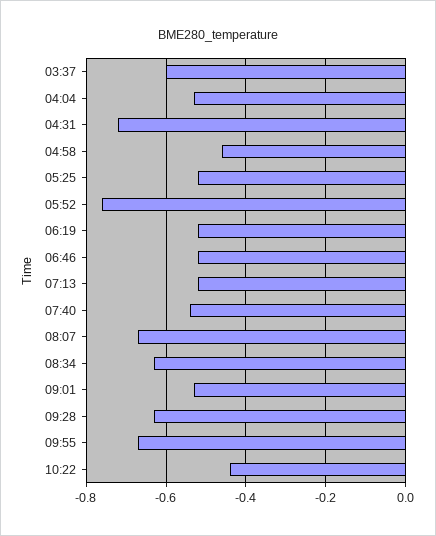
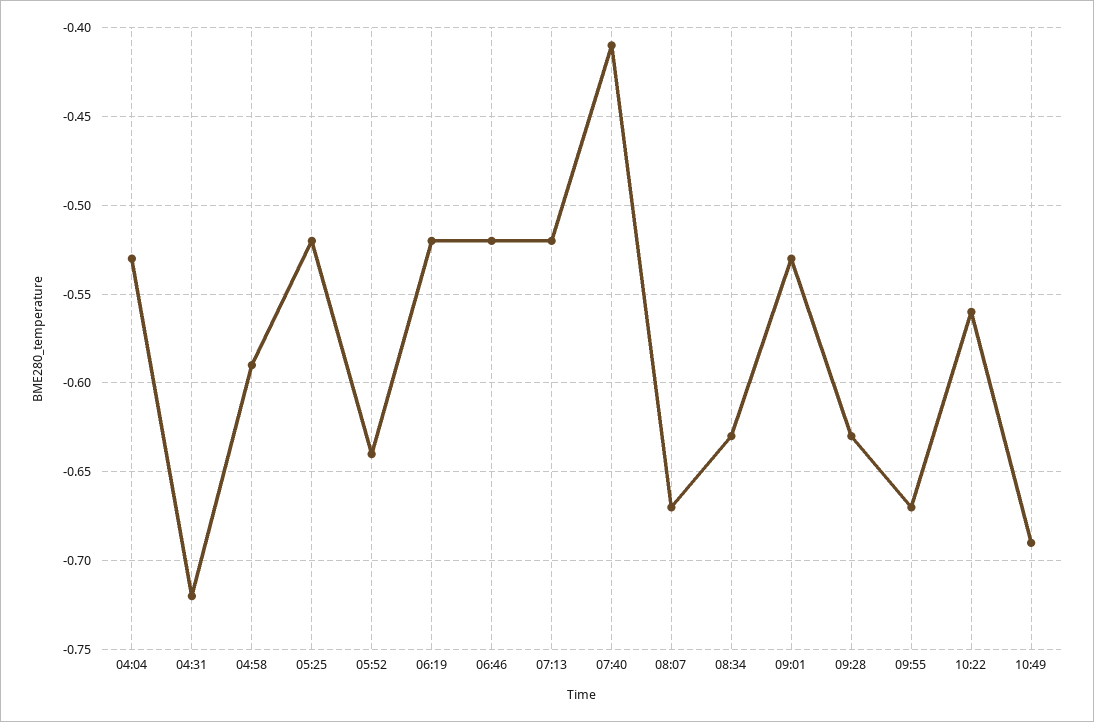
03:37: -0.6 -> none
04:58: -0.45 -> -0.59
05:52: -0.75 -> -0.64
07:40: -0.55 -> -0.41
10:22: -0.45 -> -0.56
10:49: none -> -0.69

